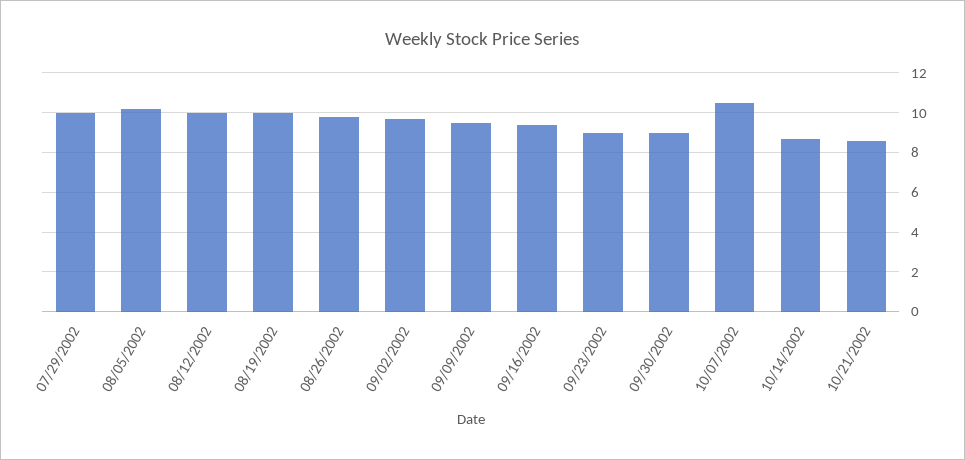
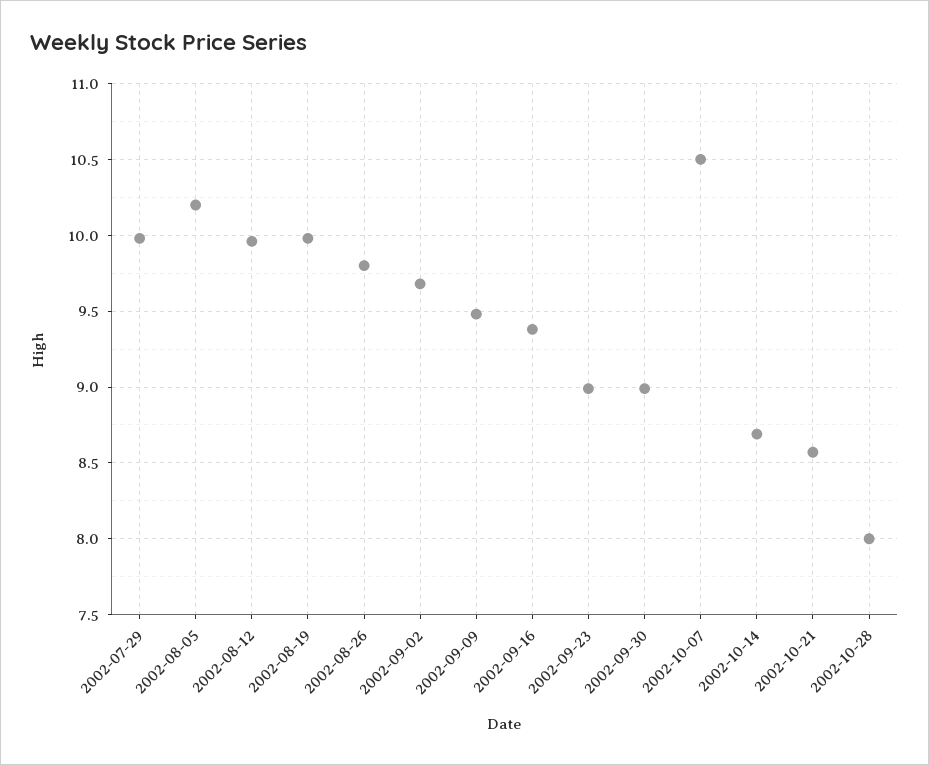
2002-10-28: none -> 8

